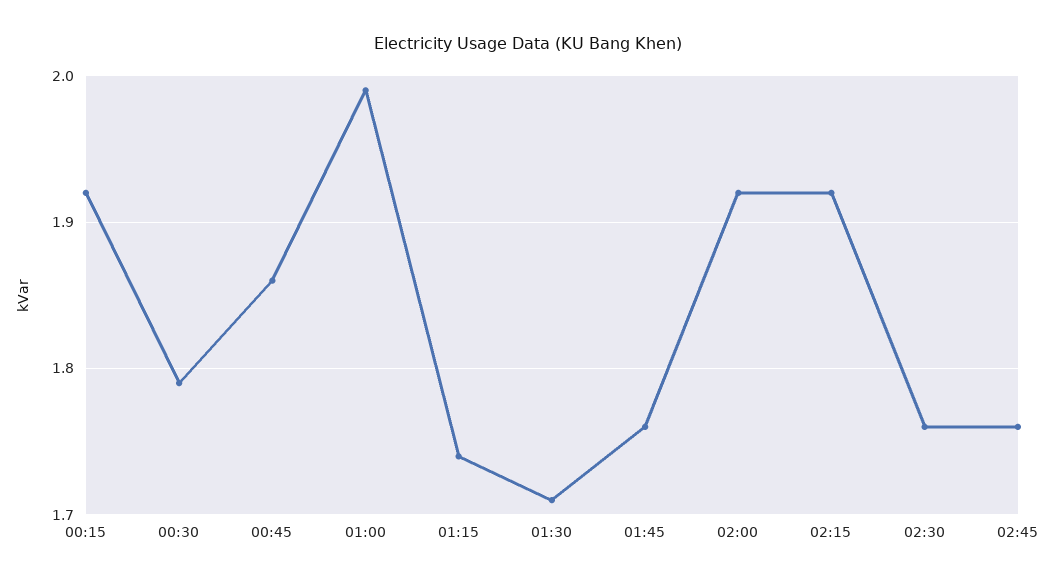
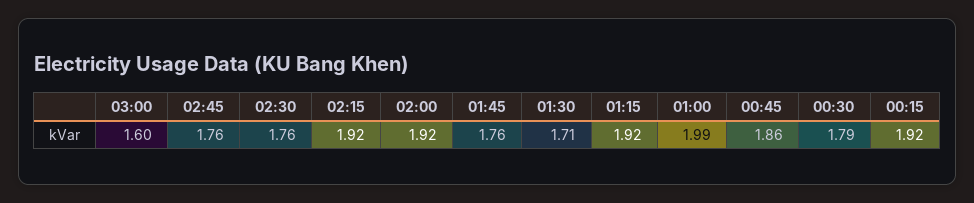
01:15: 1.74 -> 1.92
03:00: none -> 1.6

